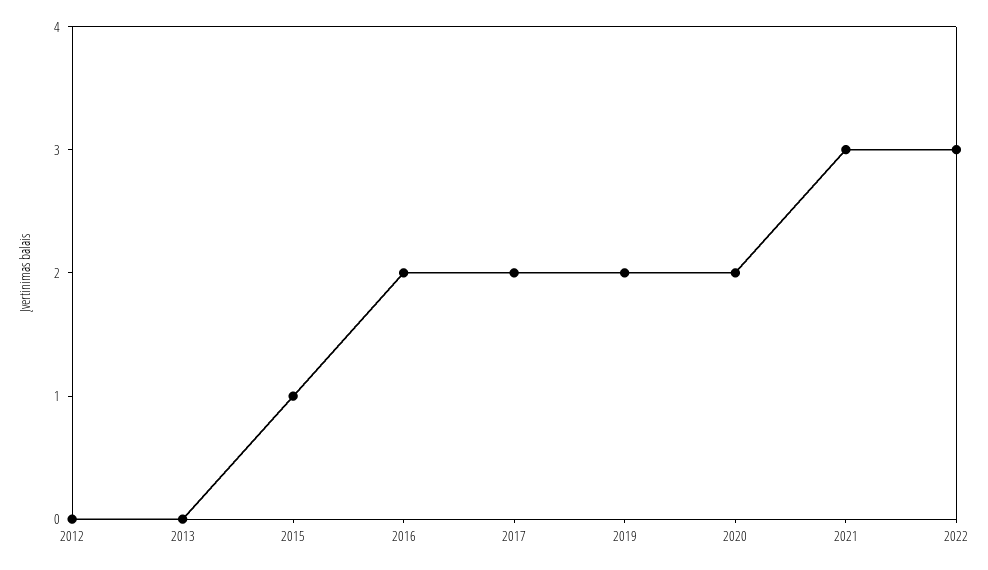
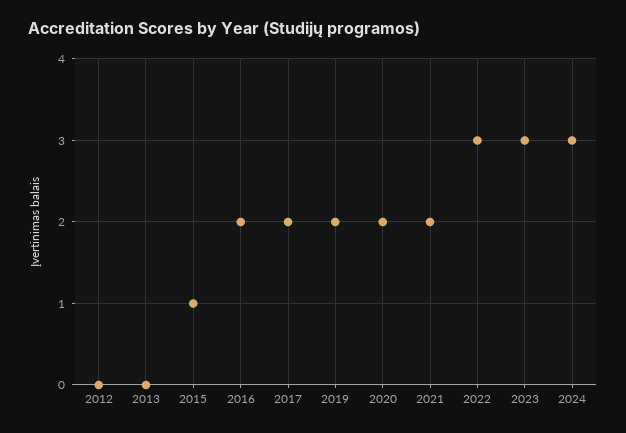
2021: 3 -> 2
2023: none -> 3
2024: none -> 3

